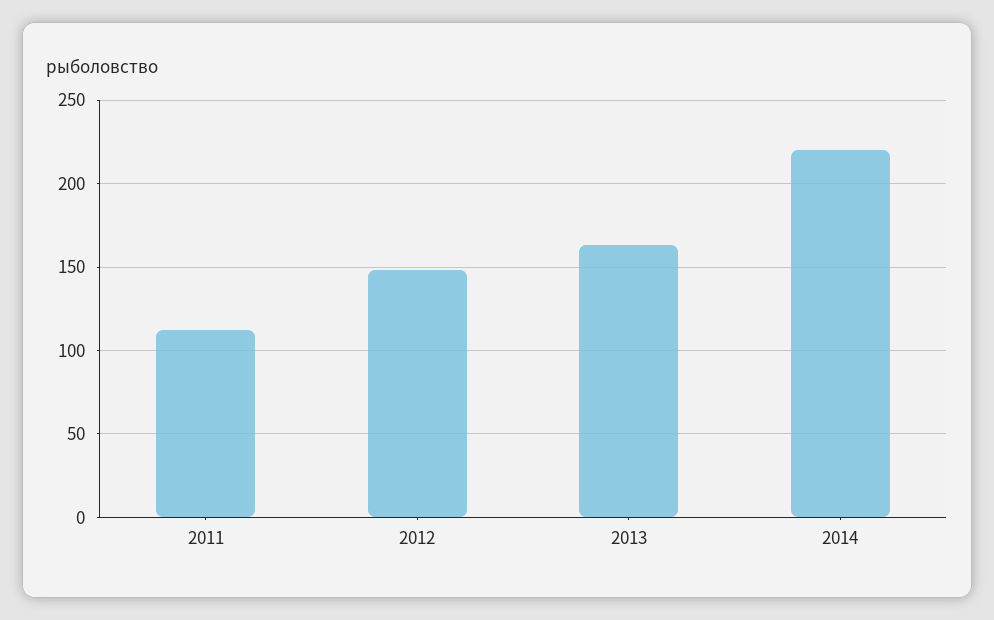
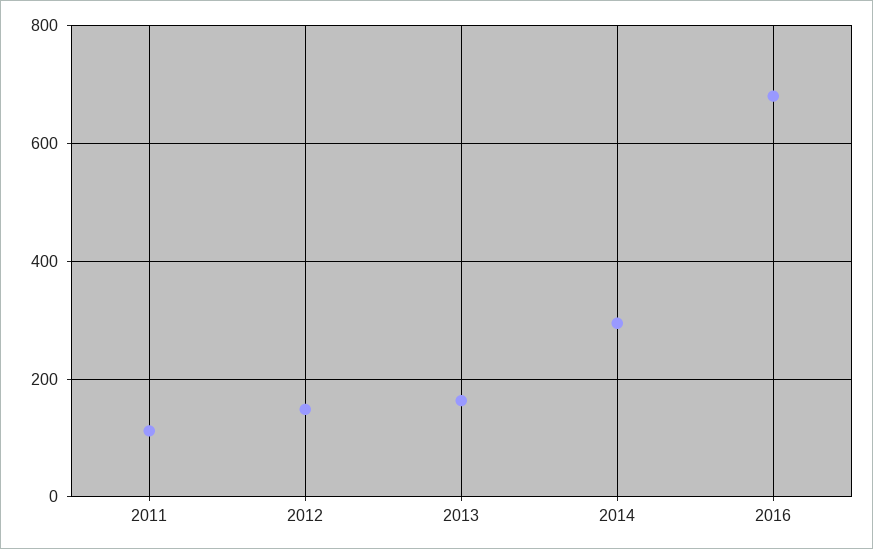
2014: 220 -> 300
2016: none -> 680

